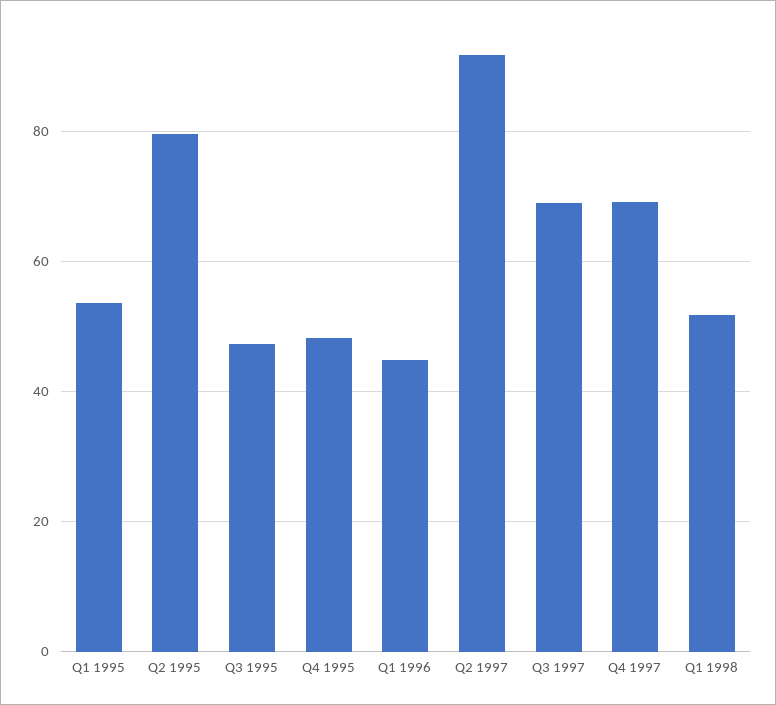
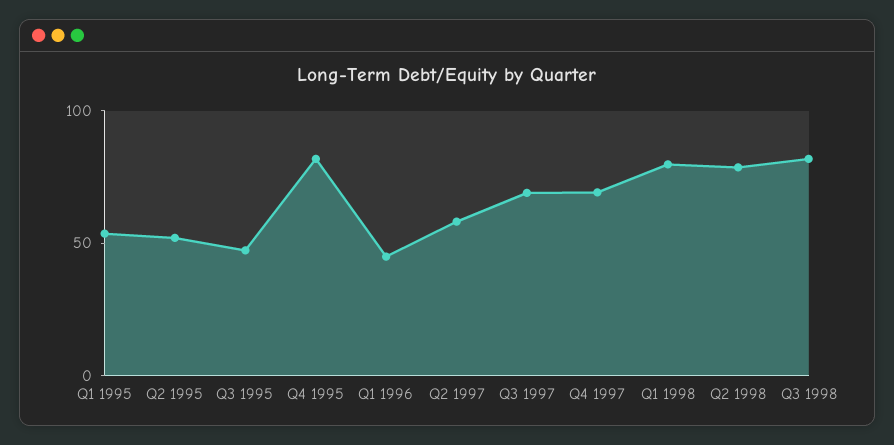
Q2 1995: 80 -> 50
Q4 1995: 48 -> 80
Q2 1997: 92 -> 60
Q1 1998: 52 -> 80
Q2 1998: none -> 80
Q3 1998: none -> 80

